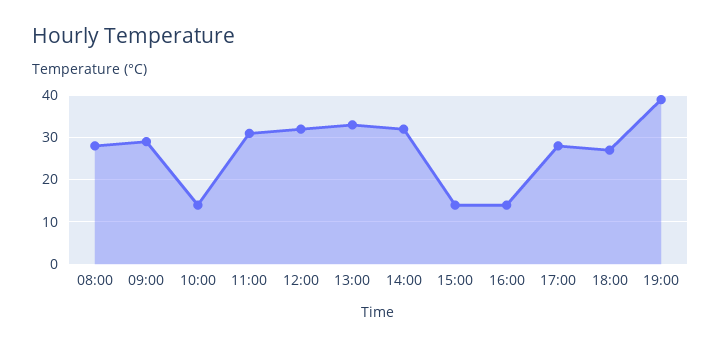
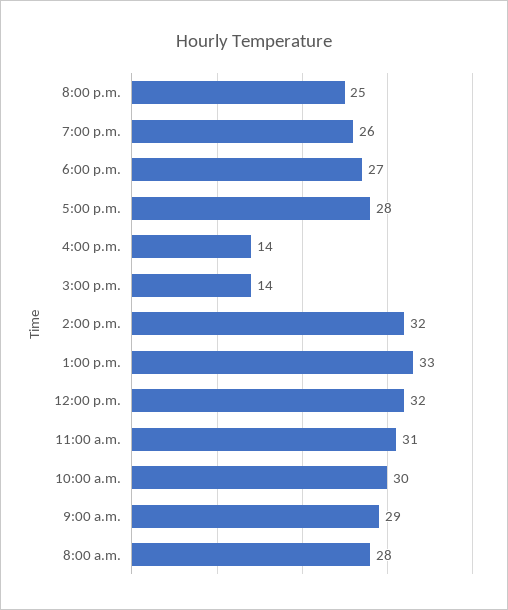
10:00: 15 -> 30
19:00: 40 -> 26
8:00 p.m.: none -> 25

